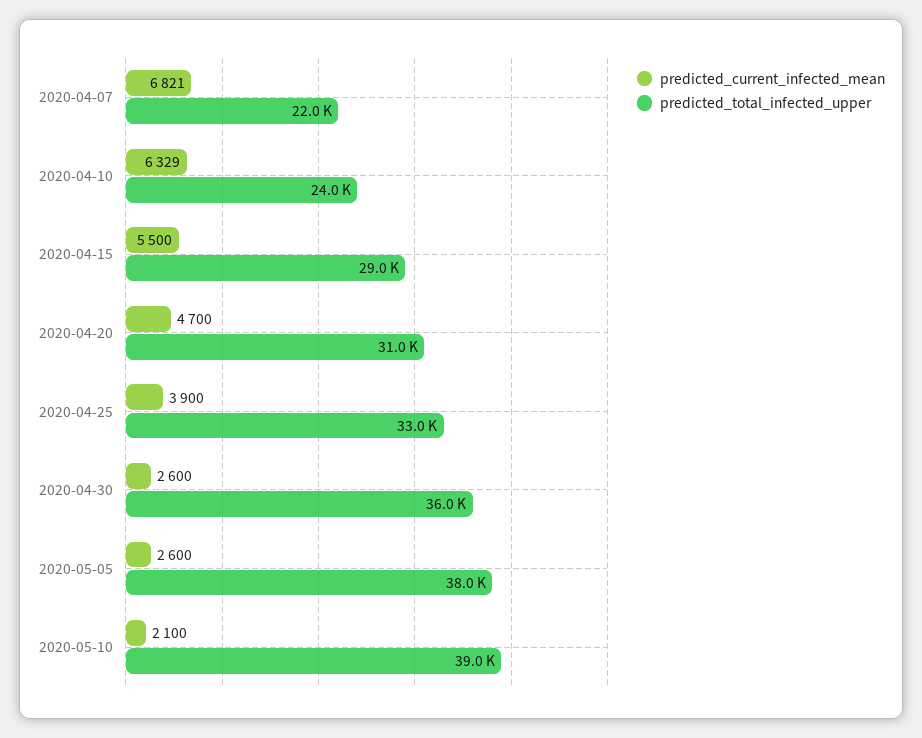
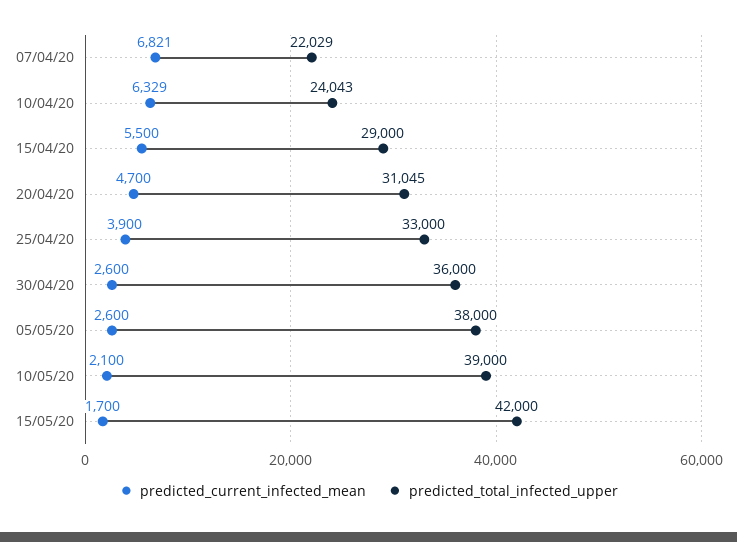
predicted_current_infected_mean, 15/05/20: none -> 1700
predicted_total_infected_upper, 15/05/20: none -> 42000

